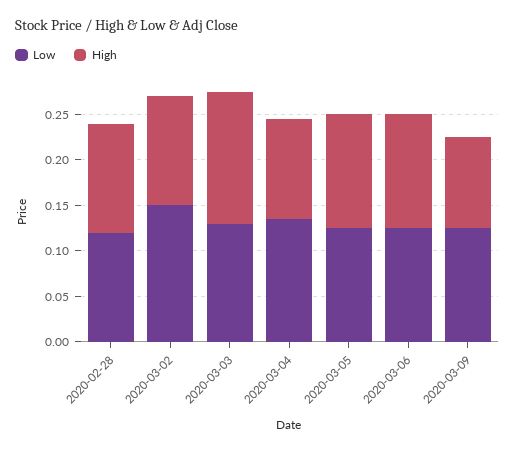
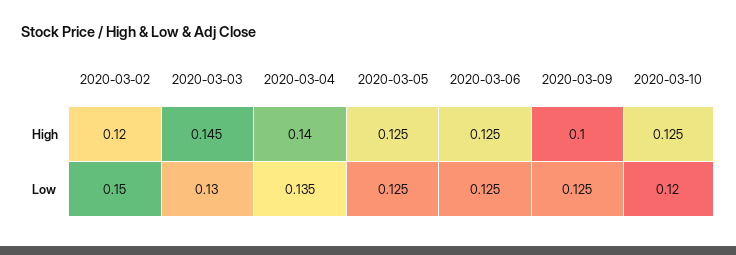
Low, 2020-02-28: 0.12 -> none
High, 2020-02-28: 0.12 -> none
High, 2020-03-04: 0.11 -> 0.14
High, 2020-03-10: none -> 0.125
Low, 2020-03-10: none -> 0.12

